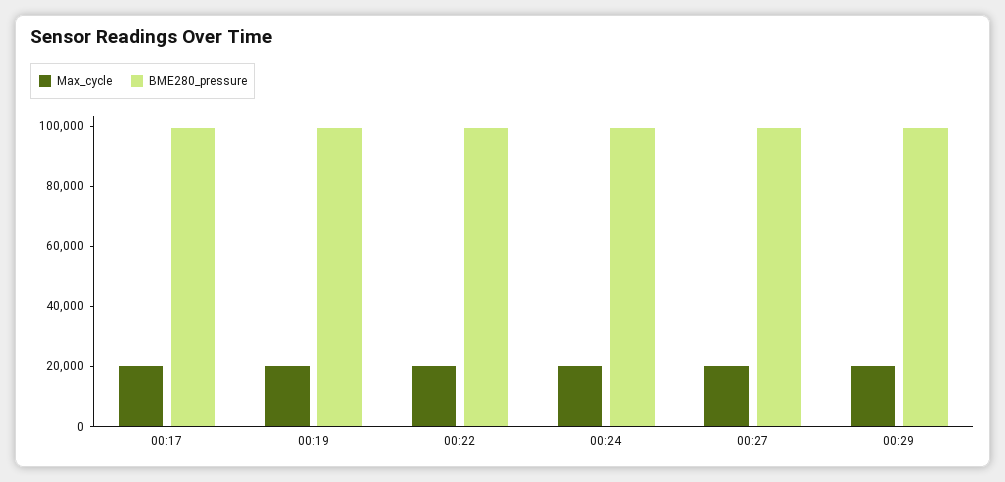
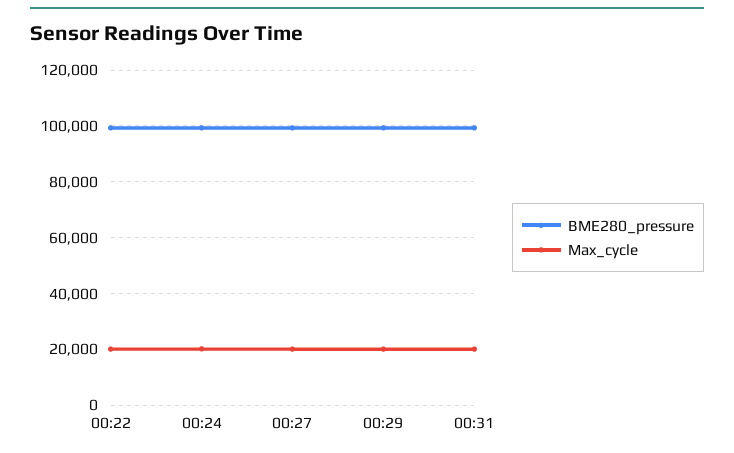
Max_cycle, 00:17: 20000 -> none
BME280_pressure, 00:17: 100000 -> none
Max_cycle, 00:19: 20000 -> none
BME280_pressure, 00:19: 100000 -> none
BME280_pressure, 00:31: none -> 100000
Max_cycle, 00:31: none -> 20000

